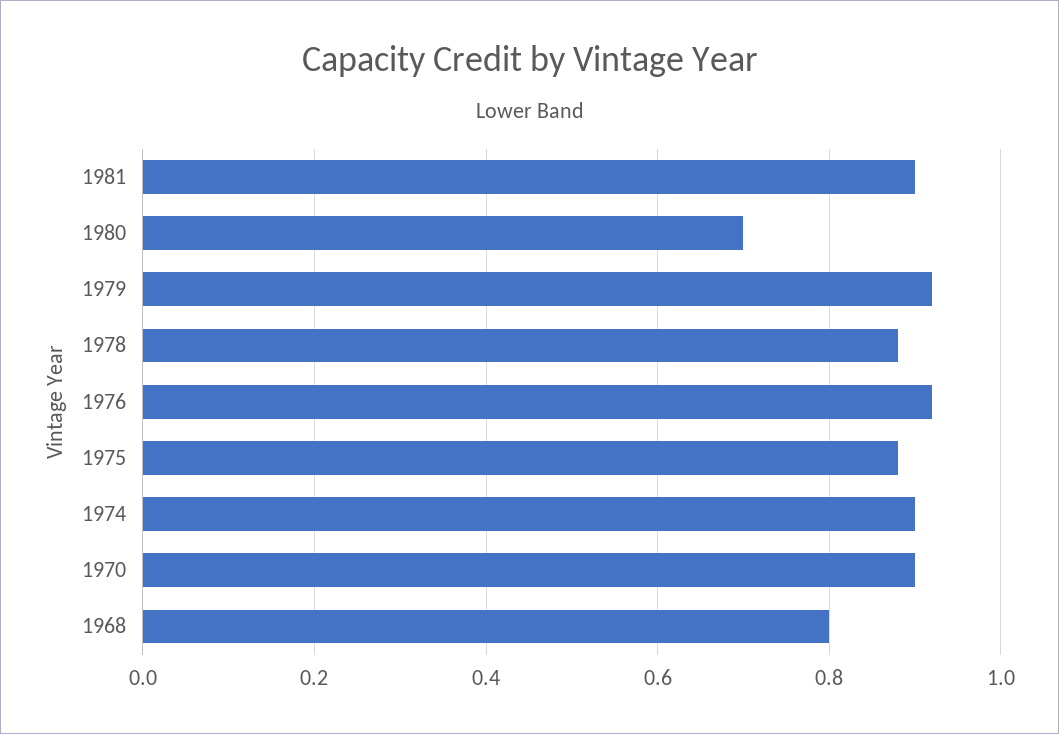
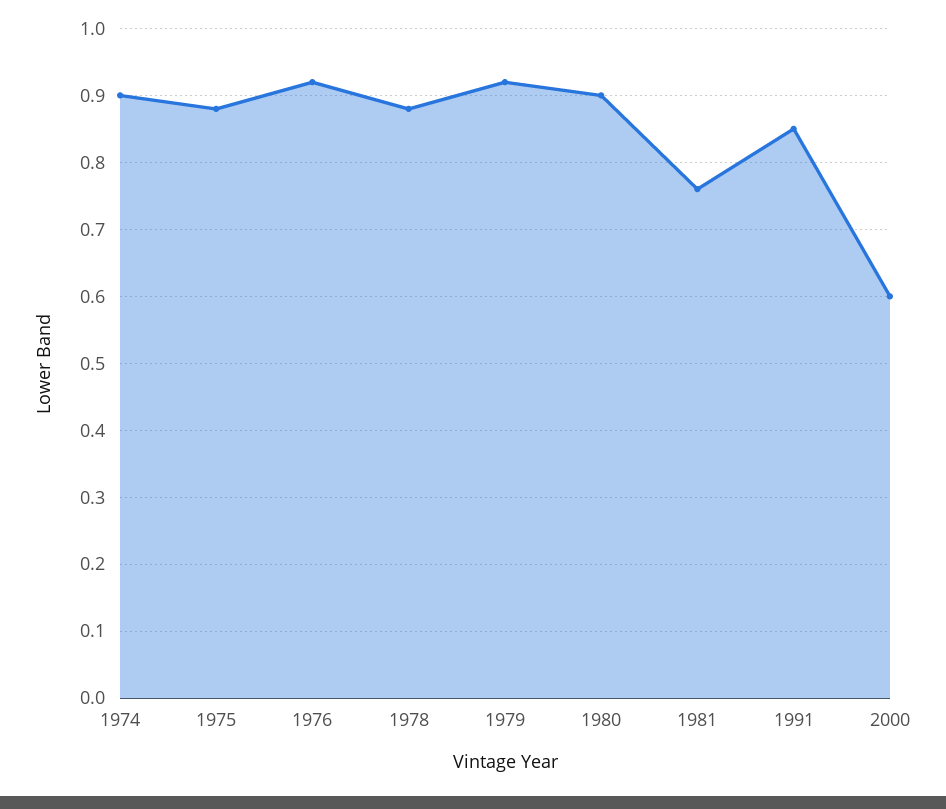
1981: 0.9 -> 0.76
1980: 0.7 -> 0.9
1970: 0.9 -> none
1968: 0.8 -> none
1991: none -> 0.85
2000: none -> 0.6

